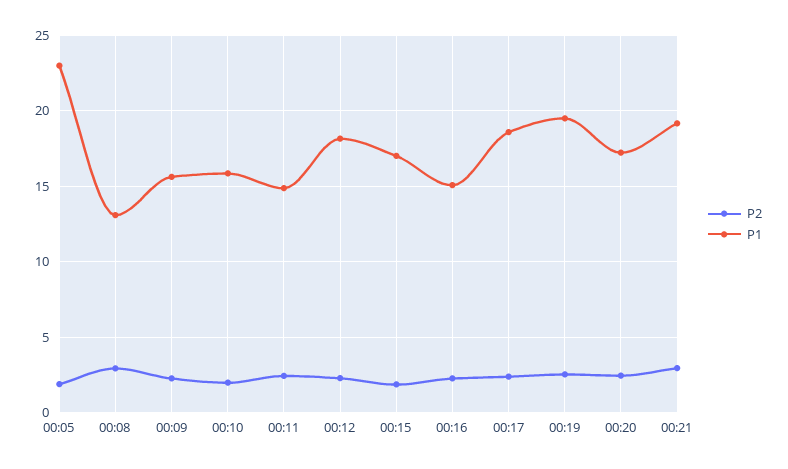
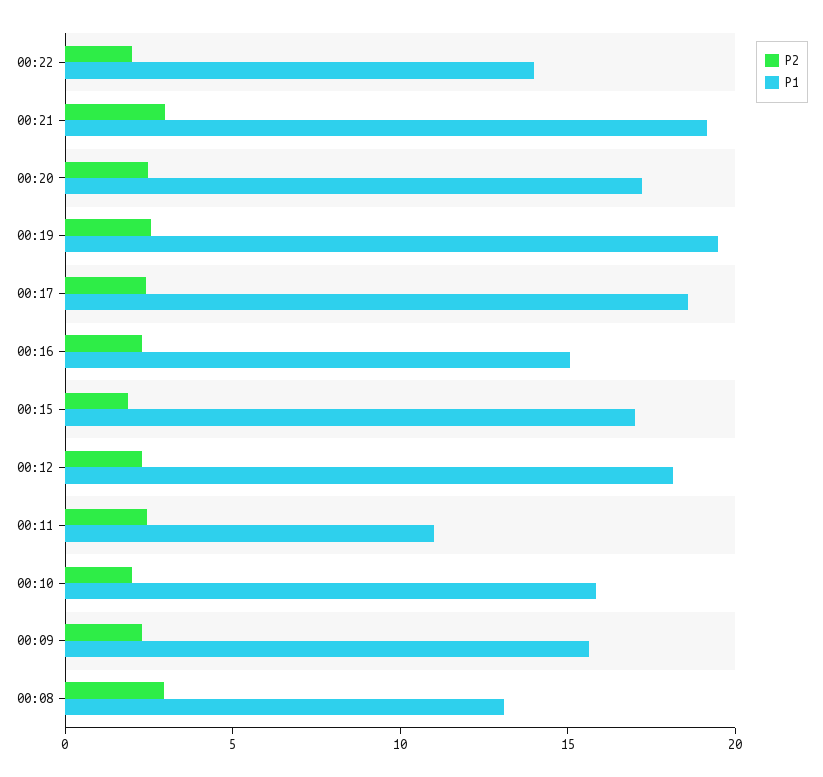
P2, 00:05: 2 -> none
P1, 00:05: 23 -> none
P1, 00:11: 15 -> 11
P2, 00:22: none -> 2
P1, 00:22: none -> 14

